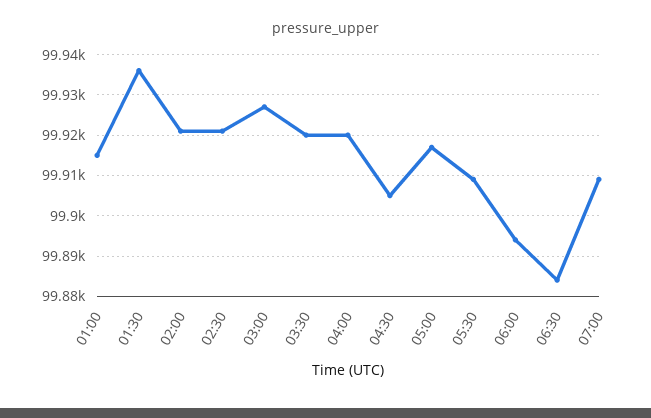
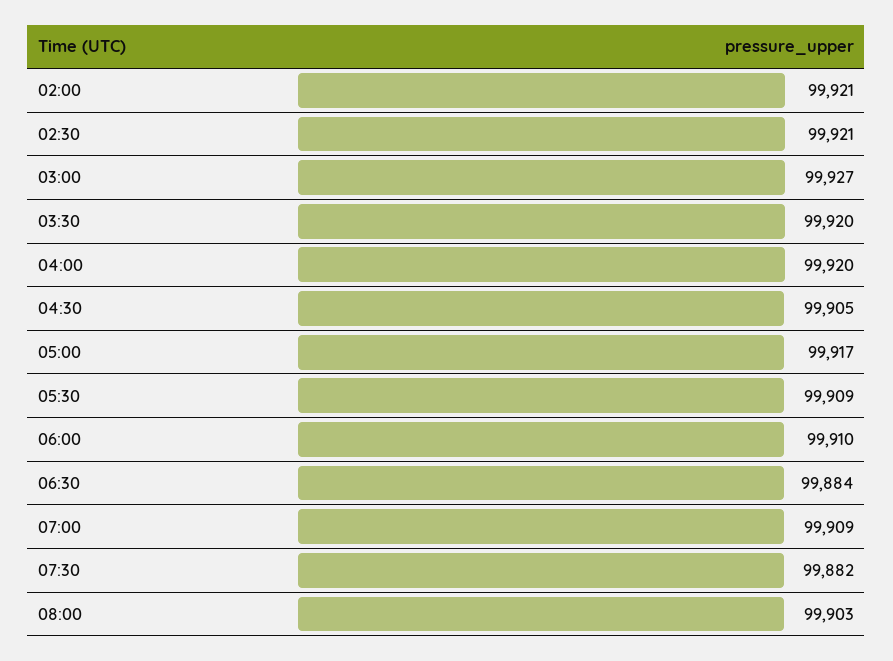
01:00: 99915 -> none
01:30: 99935 -> none
06:00: 99895 -> 99910
07:30: none -> 99882
08:00: none -> 99903

